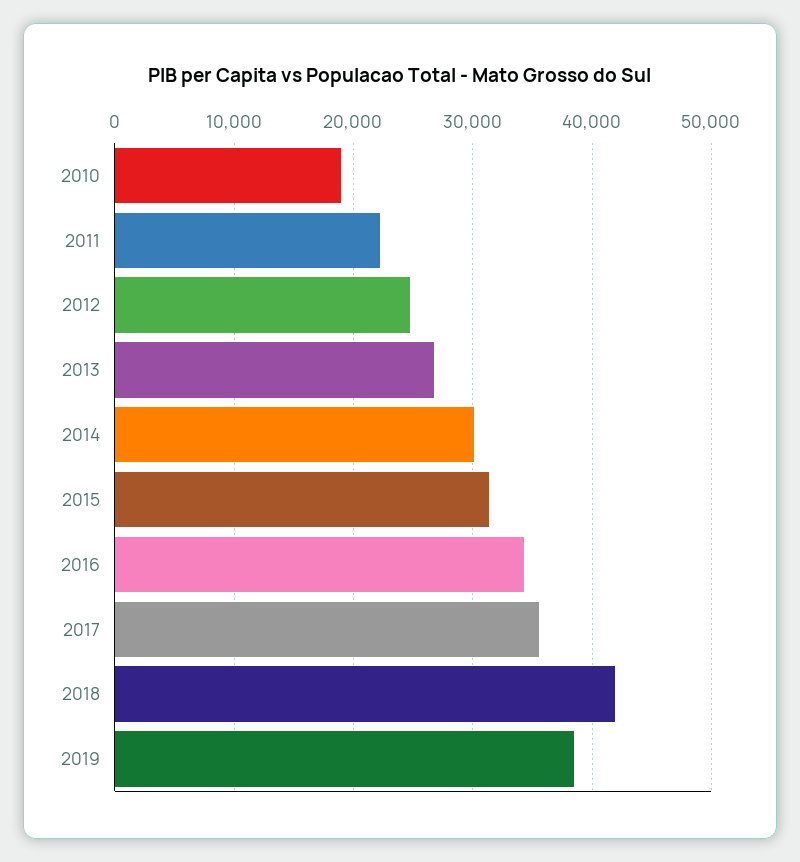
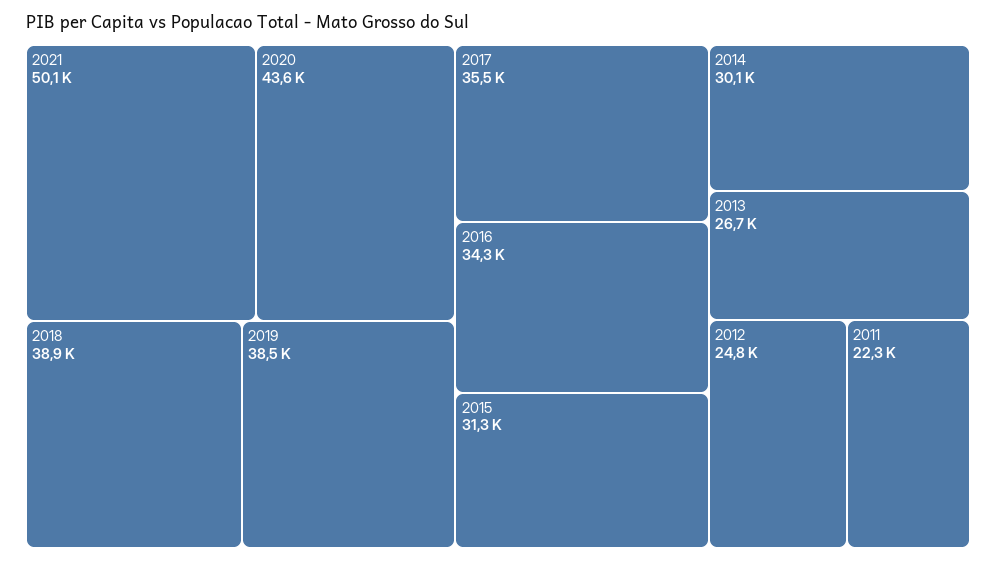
2010: 19000 -> none
2018: 42000 -> 38900
2021: none -> 50100
2020: none -> 43600

